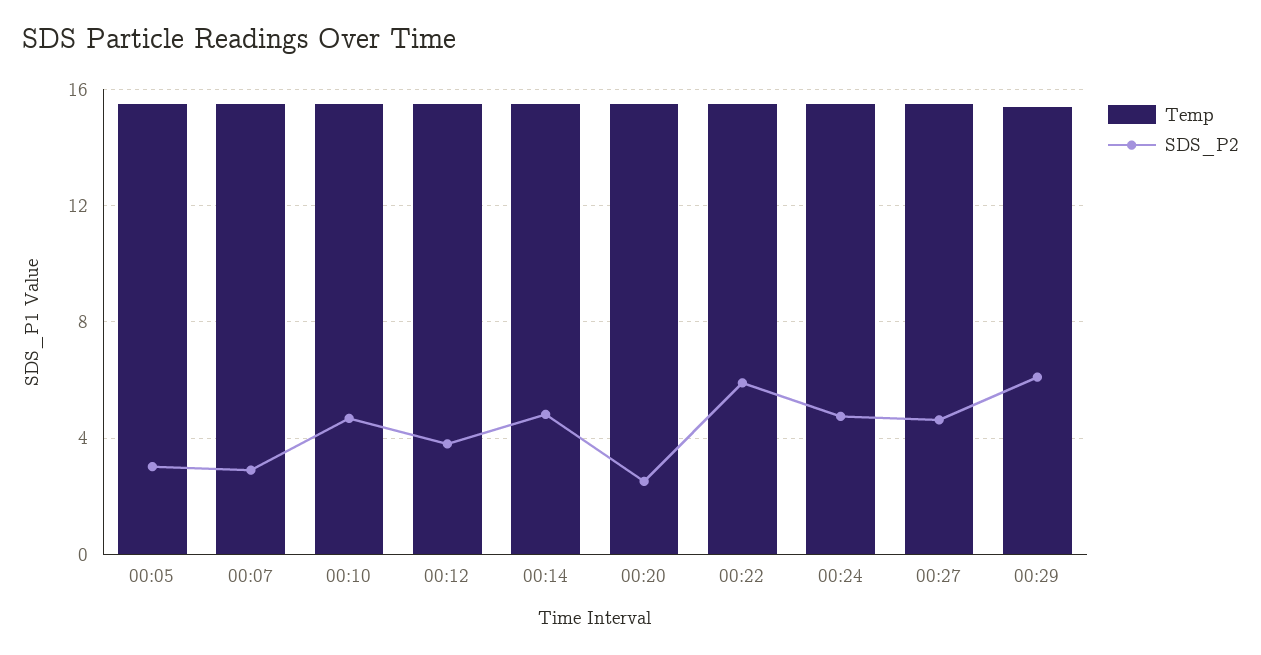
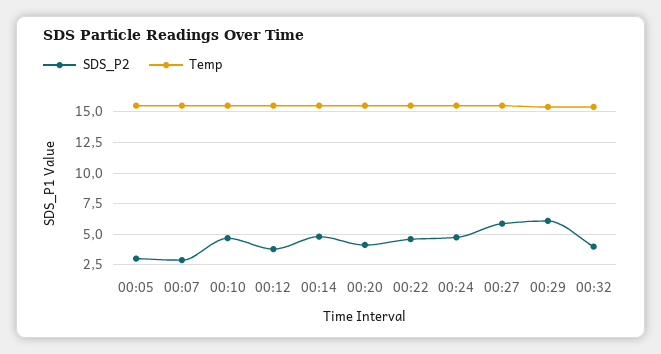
SDS_P2, 00:20: 2.5 -> 4
SDS_P2, 00:22: 6 -> 4.5
SDS_P2, 00:27: 4.5 -> 6
SDS_P2, 00:32: none -> 4
Temp, 00:32: none -> 15.5

